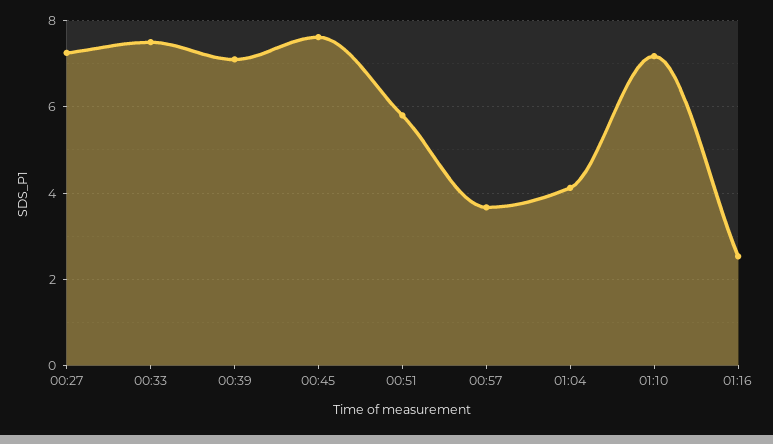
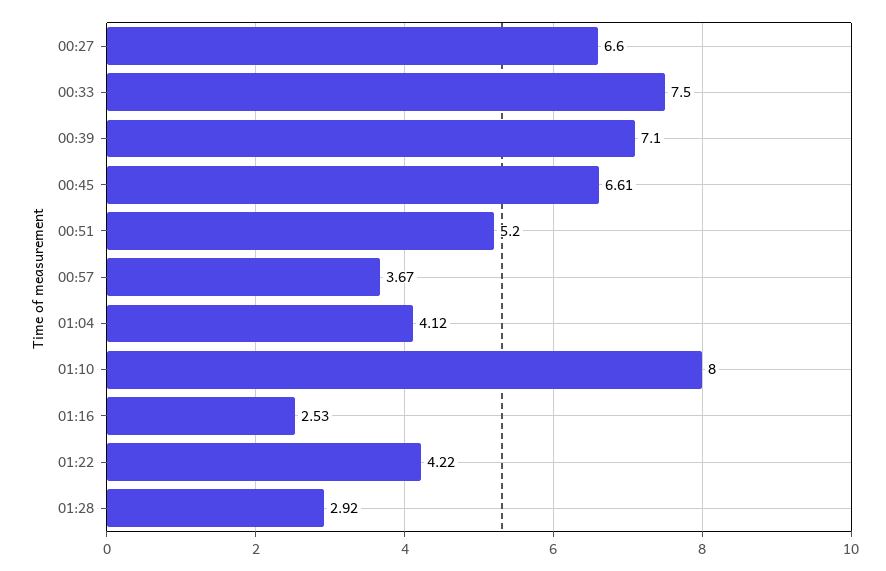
00:27: 7.2 -> 6.6
00:45: 7.6 -> 6.61
00:51: 5.8 -> 5.2
01:10: 7.2 -> 8
01:22: none -> 4.22
01:28: none -> 2.92

